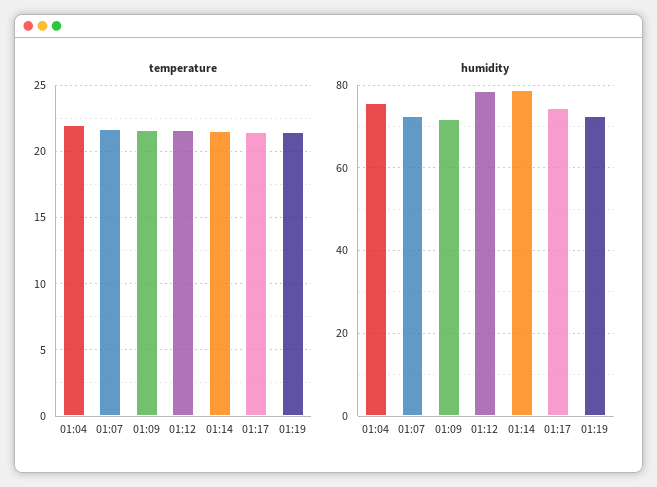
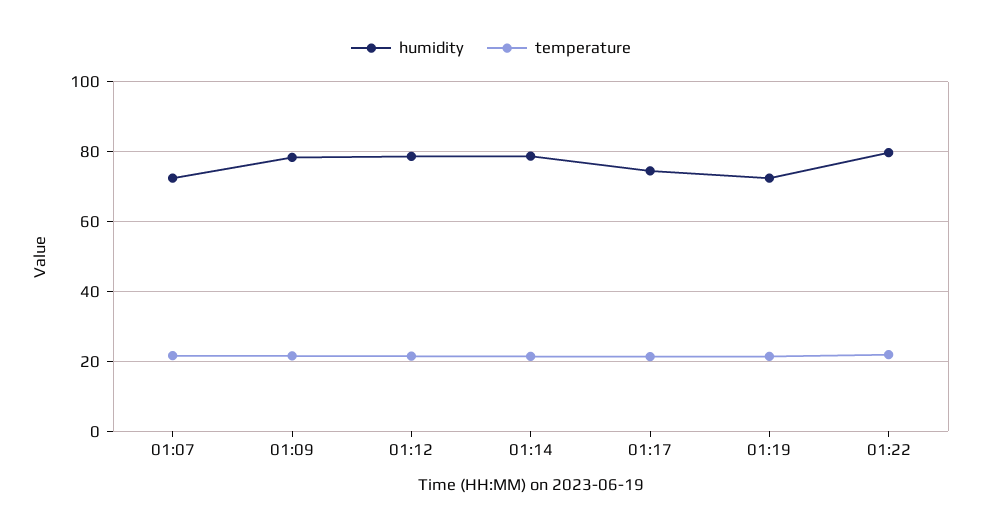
temperature, 01:04: 22 -> none
humidity, 01:04: 76 -> none
humidity, 01:09: 72 -> 78
humidity, 01:22: none -> 80
temperature, 01:22: none -> 22

